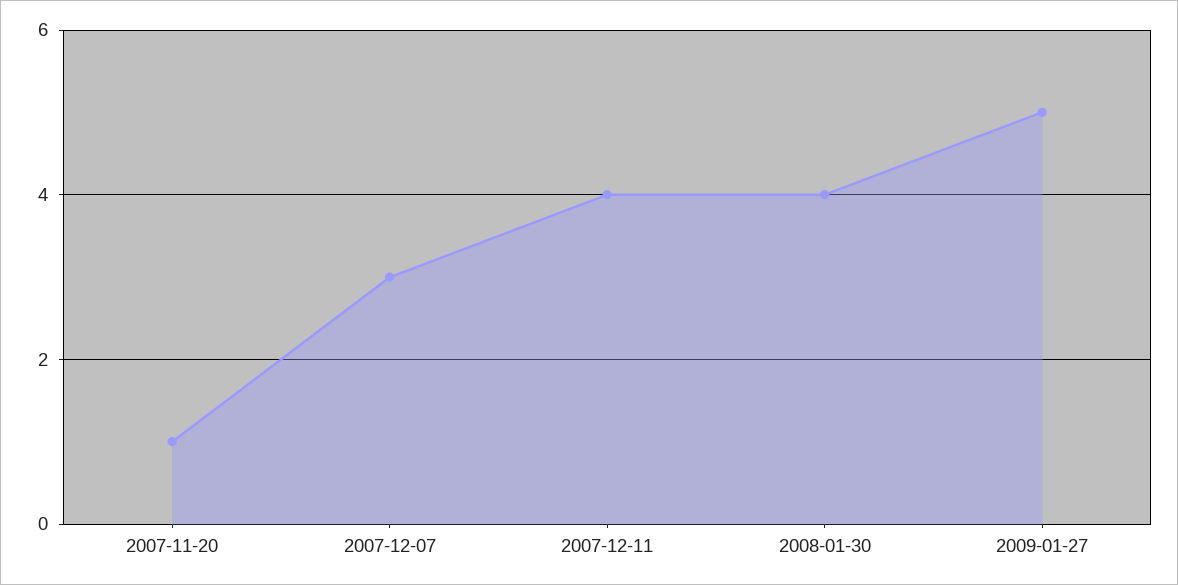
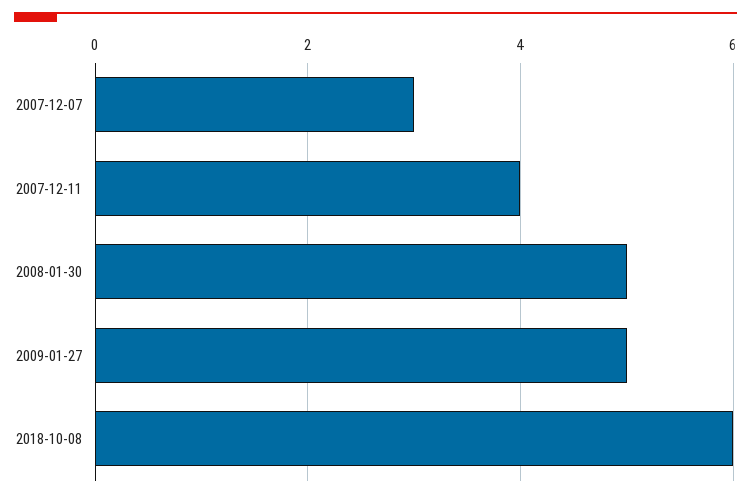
2007-11-20: 1 -> none
2008-01-30: 4 -> 5
2018-10-08: none -> 6

